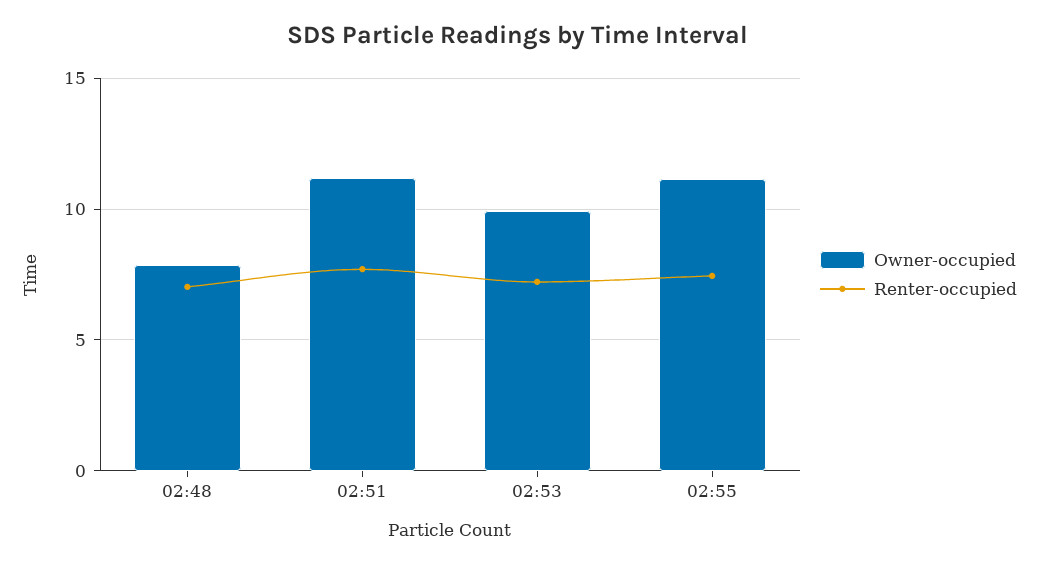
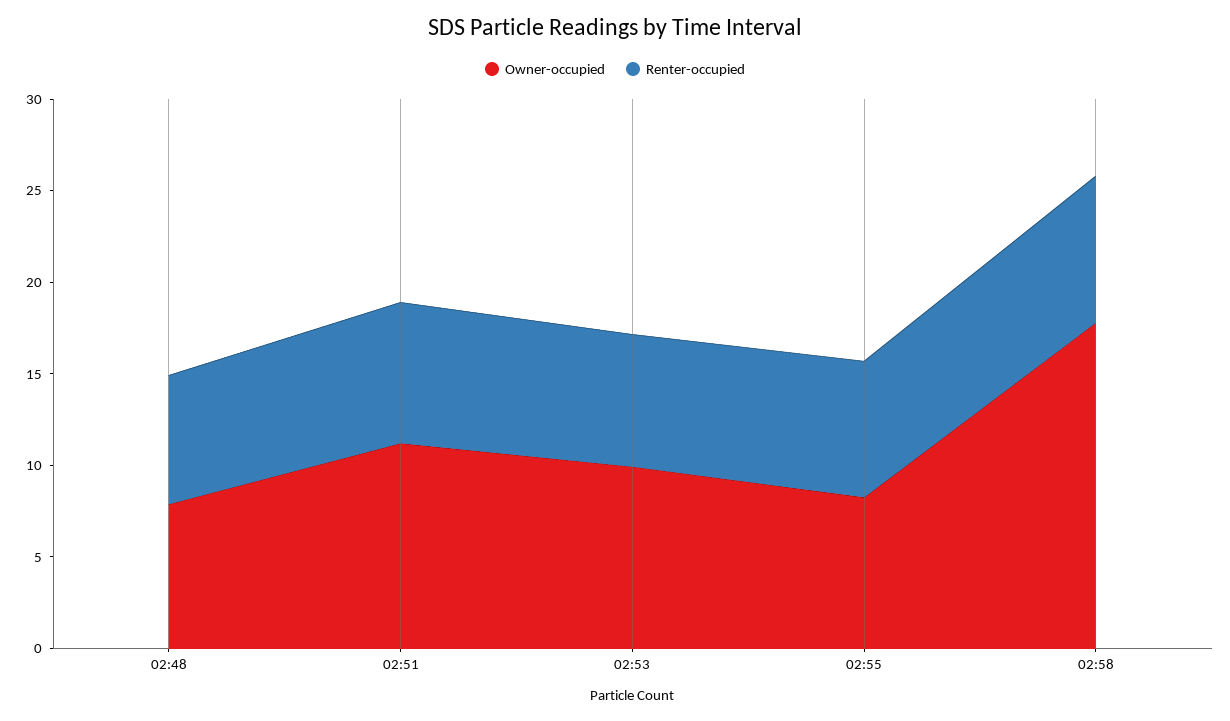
Owner-occupied, 02:55: 11 -> 8
Owner-occupied, 02:58: none -> 18
Renter-occupied, 02:58: none -> 8

